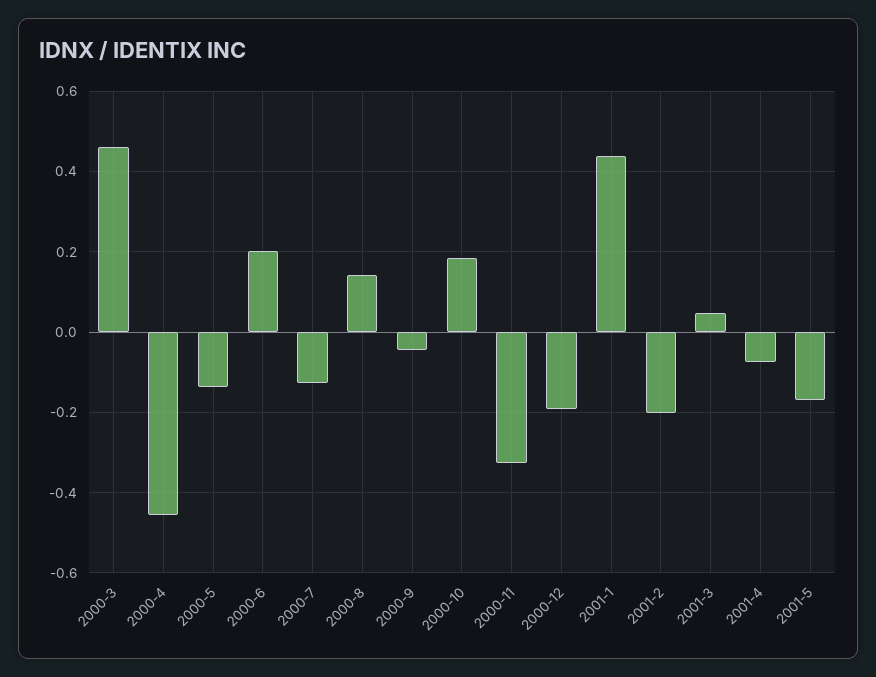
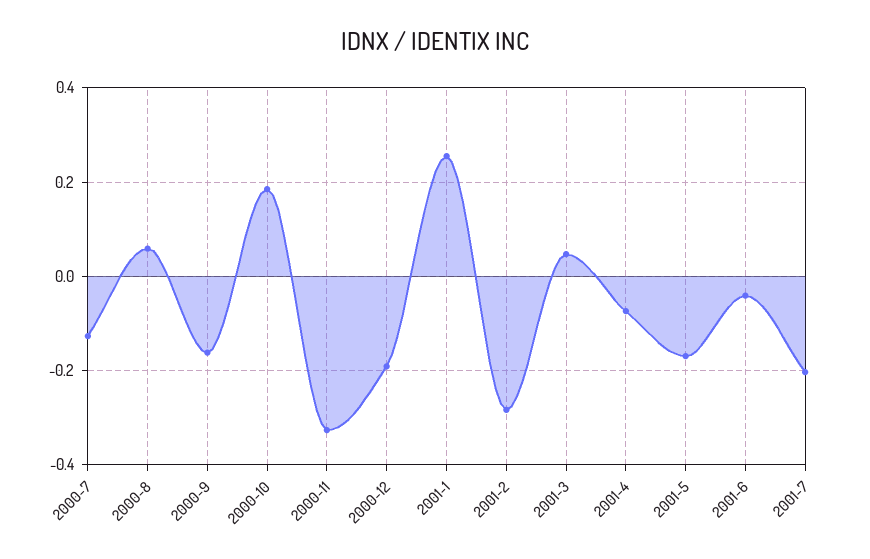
2000-3: 0.46 -> none
2000-4: -0.46 -> none
2000-5: -0.14 -> none
2000-6: 0.2 -> none
2000-8: 0.14 -> 0.06
2000-9: -0.04 -> -0.16
2001-1: 0.44 -> 0.26
2001-2: -0.2 -> -0.28
2001-6: none -> -0.04
2001-7: none -> -0.2

